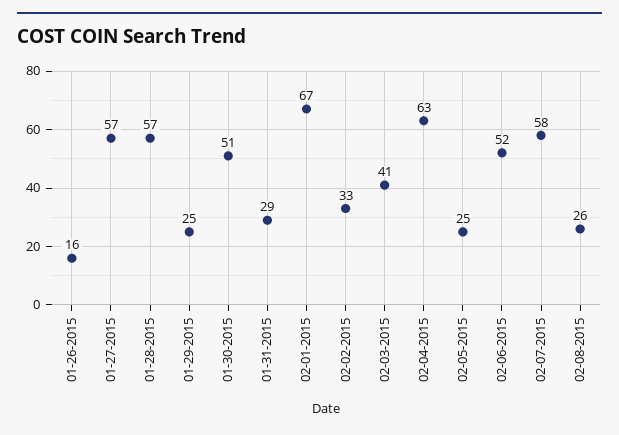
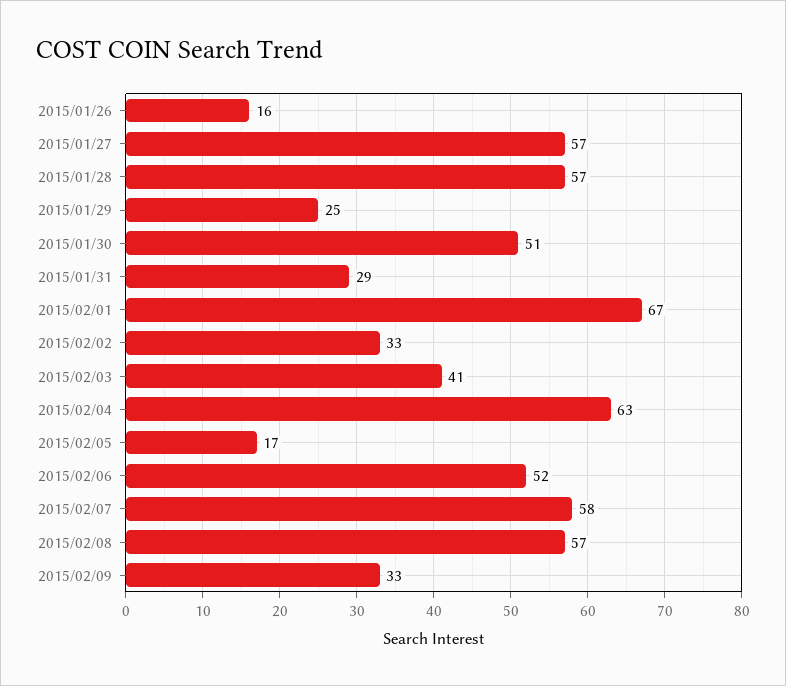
02-05-2015: 25 -> 17
02-08-2015: 26 -> 57
2015/02/09: none -> 33

